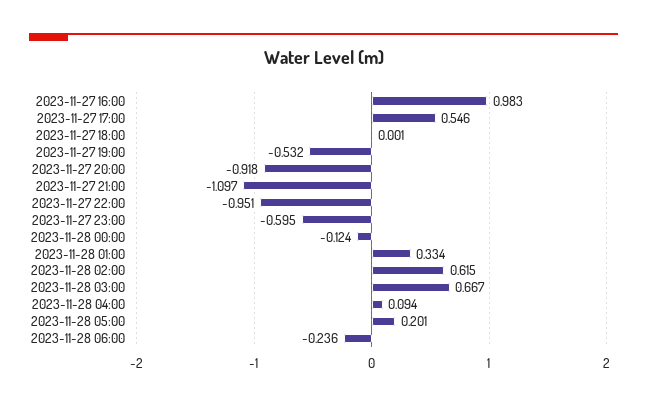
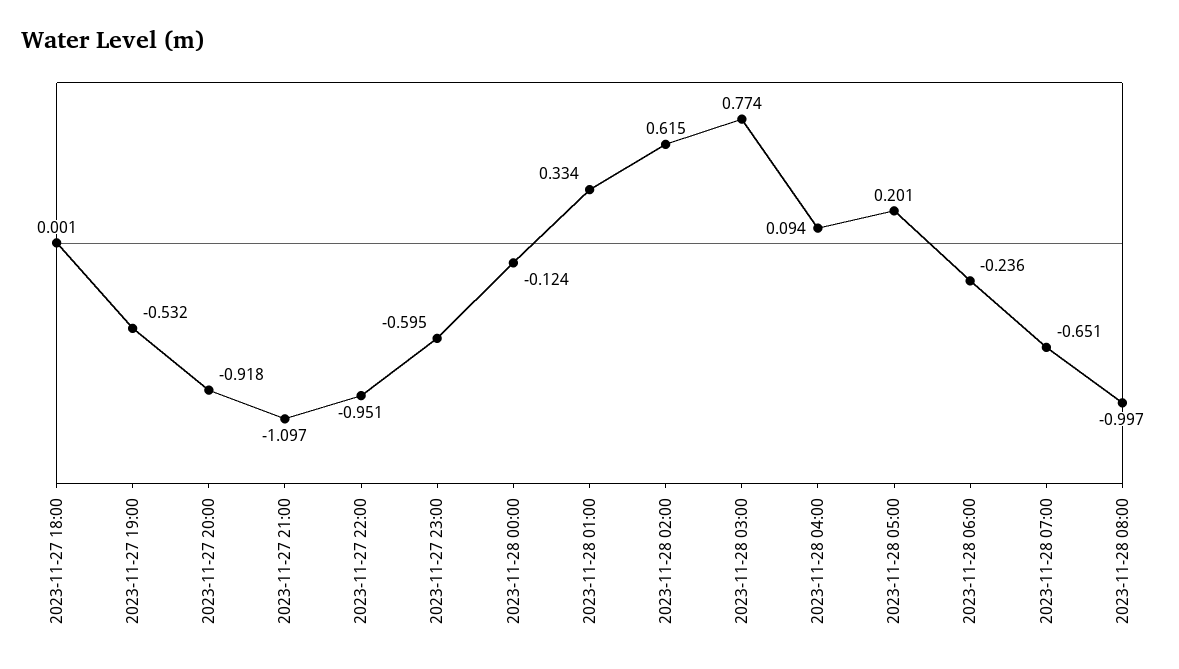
2023-11-27 16:00: 0.983 -> none
2023-11-27 17:00: 0.546 -> none
2023-11-28 03:00: 0.667 -> 0.774
2023-11-28 07:00: none -> -0.651
2023-11-28 08:00: none -> -0.997

